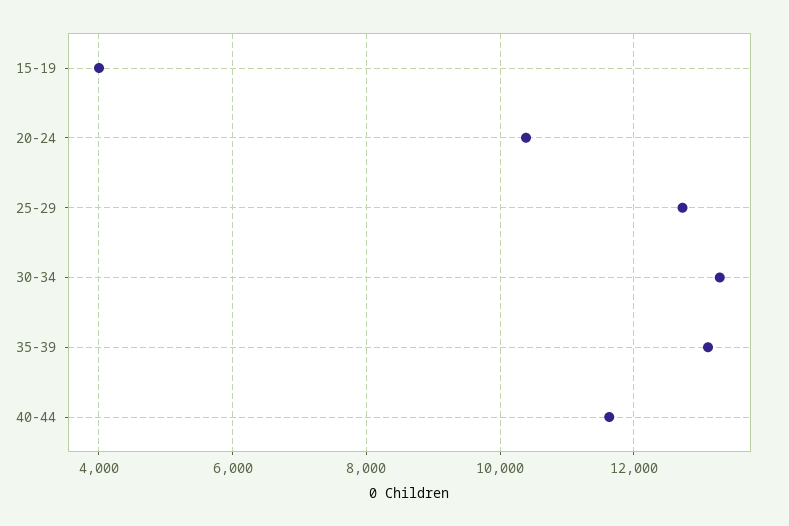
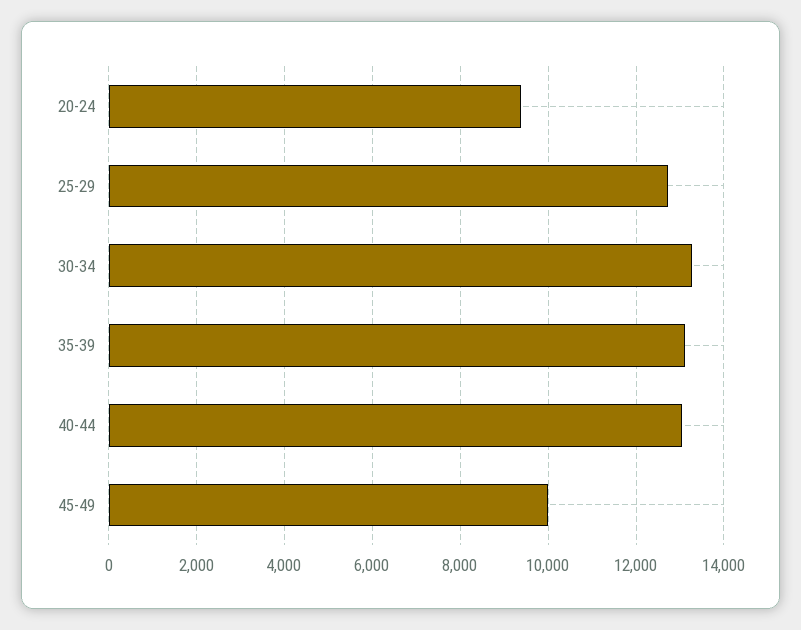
15-19: 4000 -> none
20-24: 10400 -> 9400
40-44: 11600 -> 13000
45-49: none -> 10000

